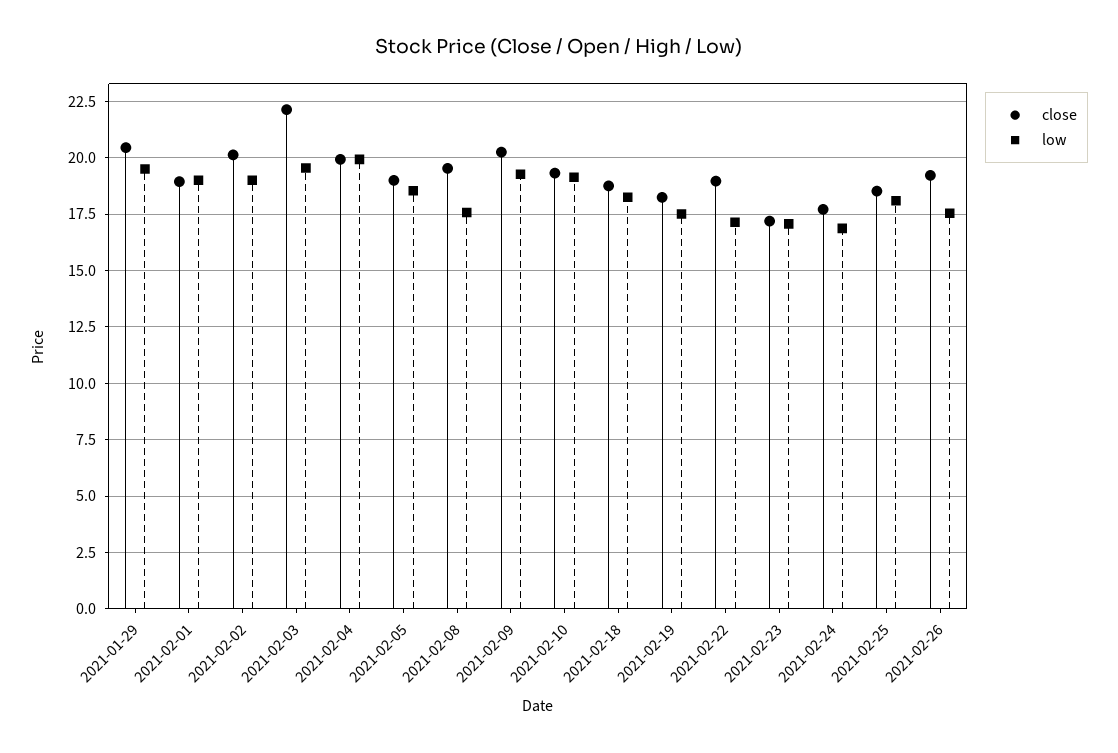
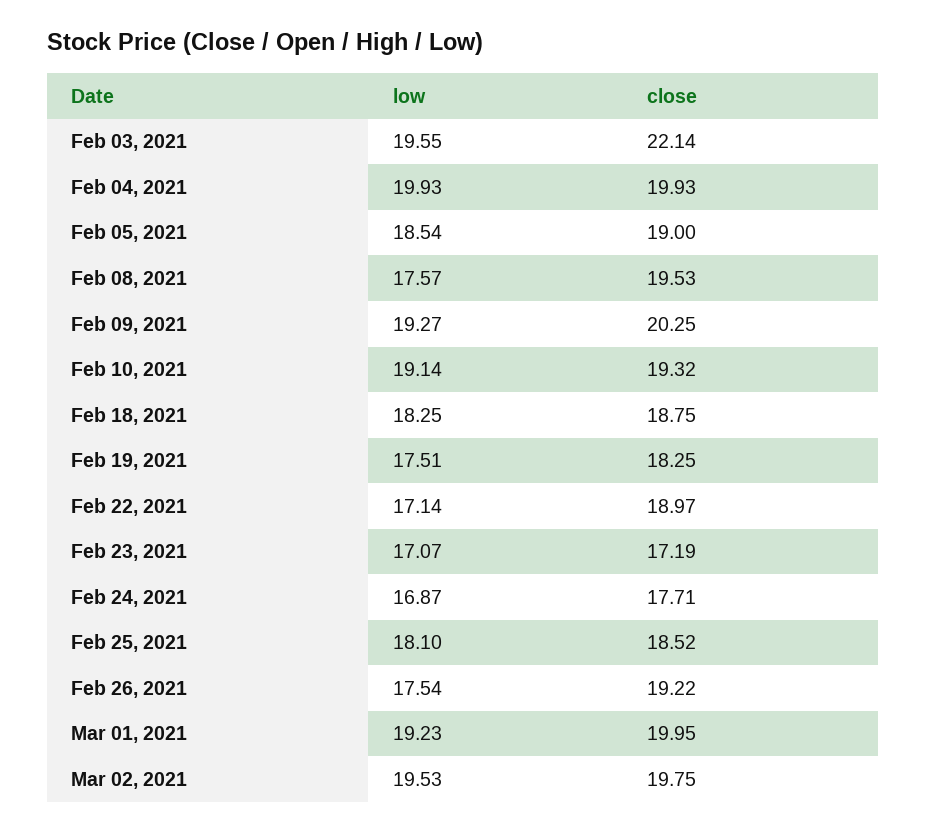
close, 2021-01-29: 20.5 -> none
low, 2021-01-29: 19.5 -> none
close, 2021-02-01: 19 -> none
low, 2021-02-01: 19 -> none
close, 2021-02-02: 20 -> none
low, 2021-02-02: 19 -> none
low, Mar 01, 2021: none -> 19.23
close, Mar 01, 2021: none -> 19.95
low, Mar 02, 2021: none -> 19.53
close, Mar 02, 2021: none -> 19.75

